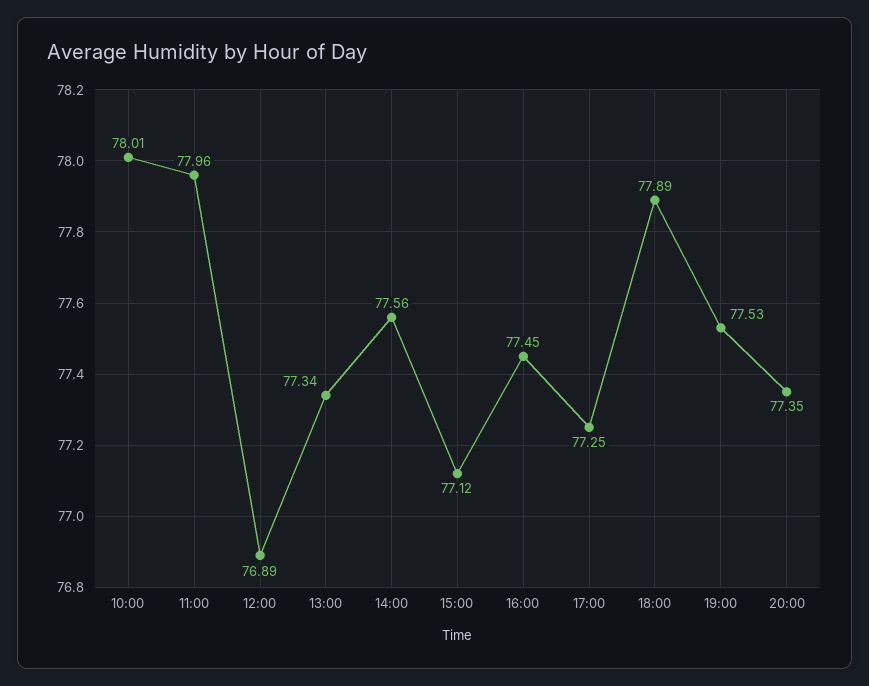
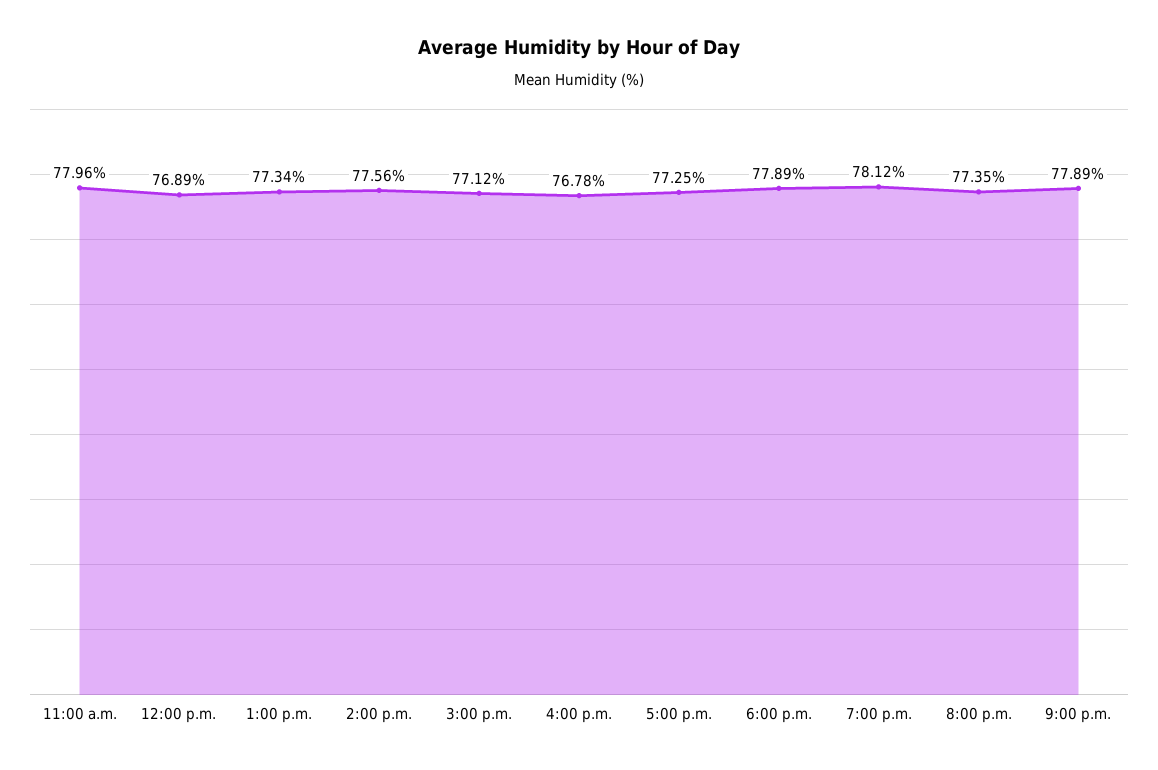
10:00: 78.01 -> none
16:00: 77.45 -> 76.78
19:00: 77.53 -> 78.12
9:00 p.m.: none -> 77.89

